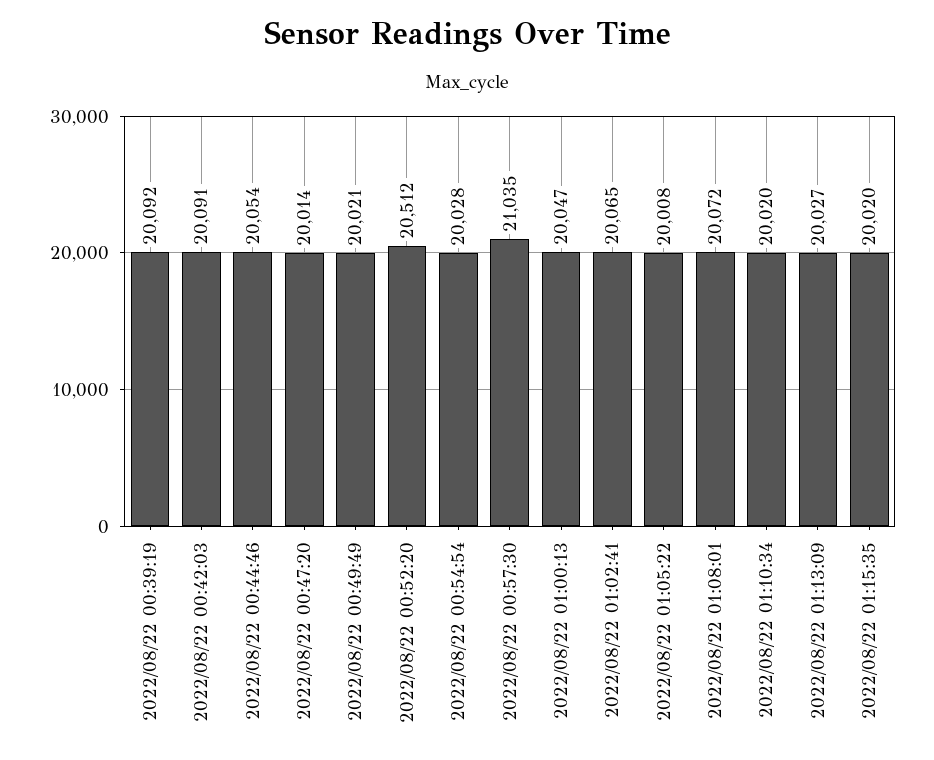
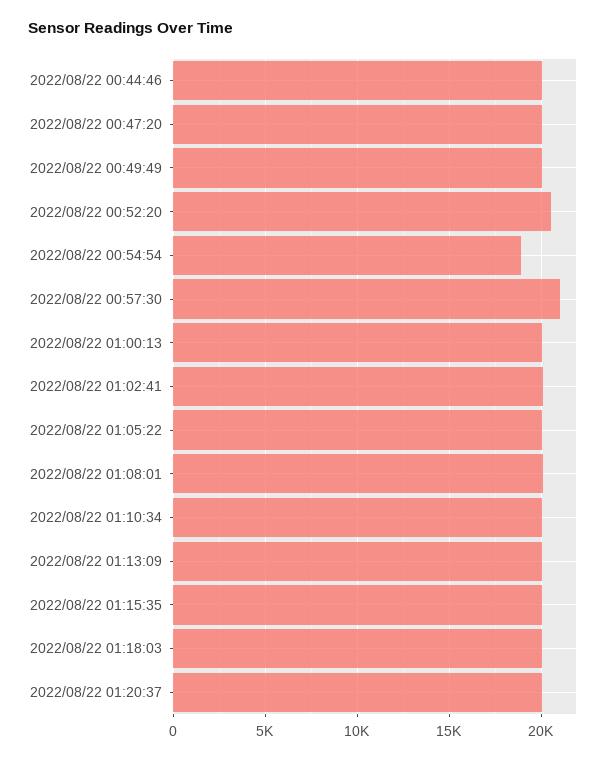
2022/08/22 00:39:19: 20092 -> none
2022/08/22 00:42:03: 20091 -> none
2022/08/22 00:54:54: 20028 -> 19000
2022/08/22 01:18:03: none -> 20000
2022/08/22 01:20:37: none -> 20000

